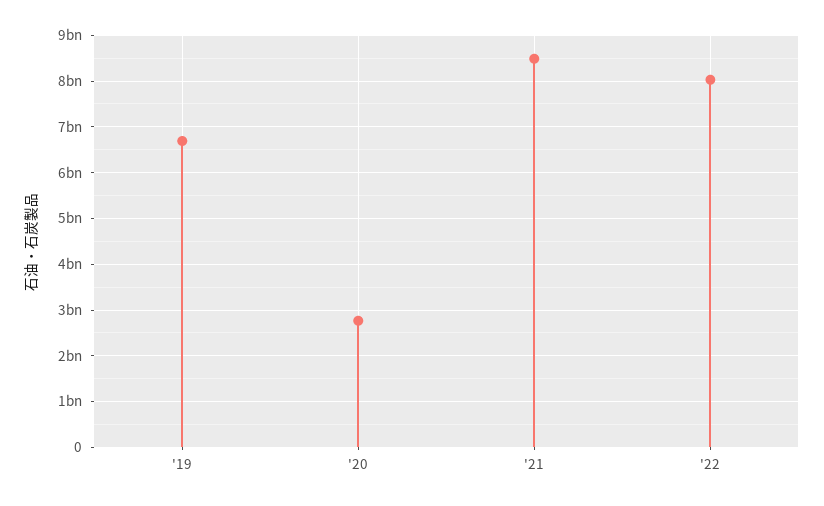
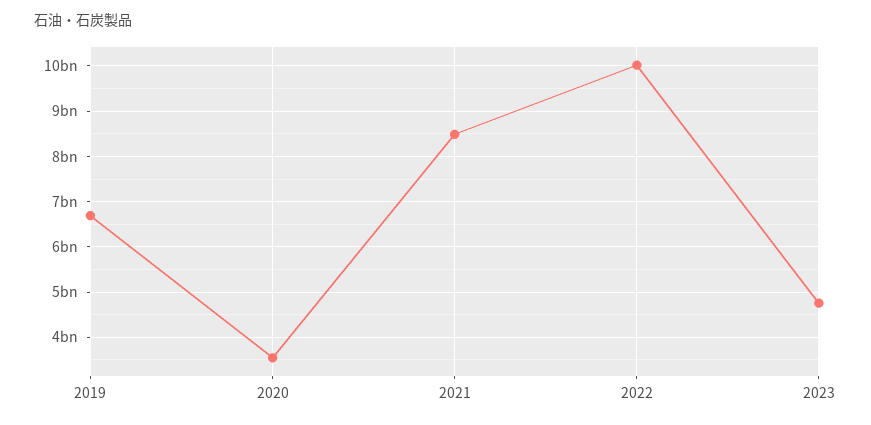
'20: 2800000000 -> 3600000000
'22: 8000000000 -> 10000000000
2023: none -> 4800000000

